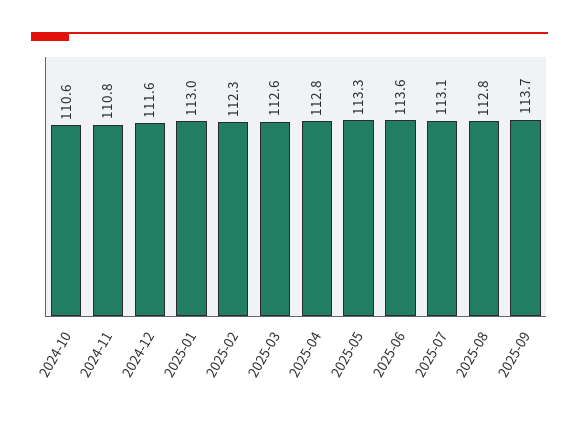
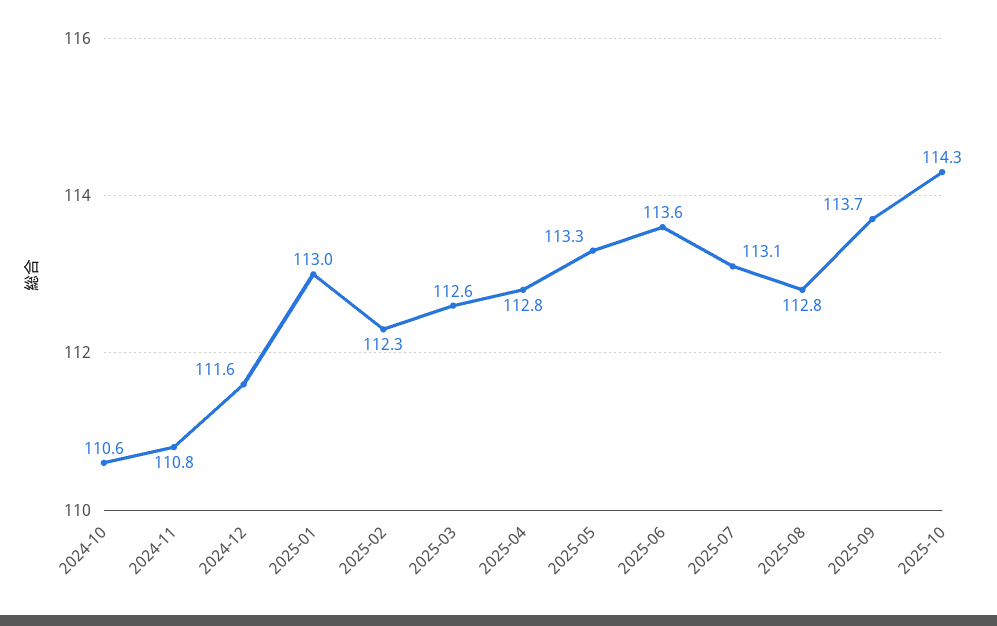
2025-10: none -> 114.3

